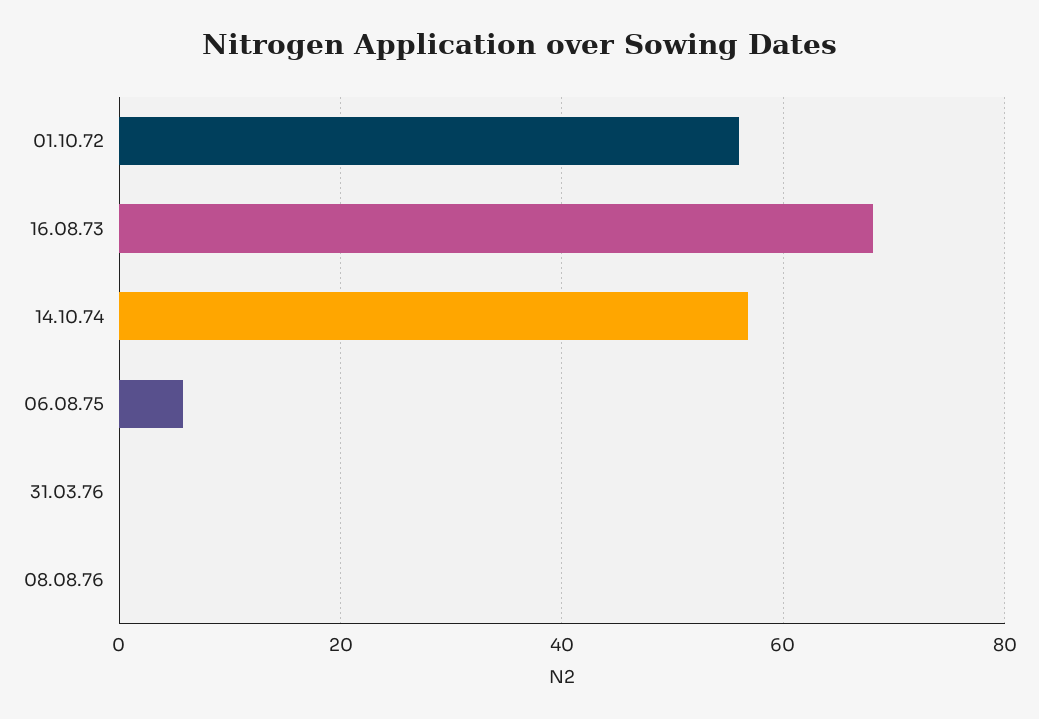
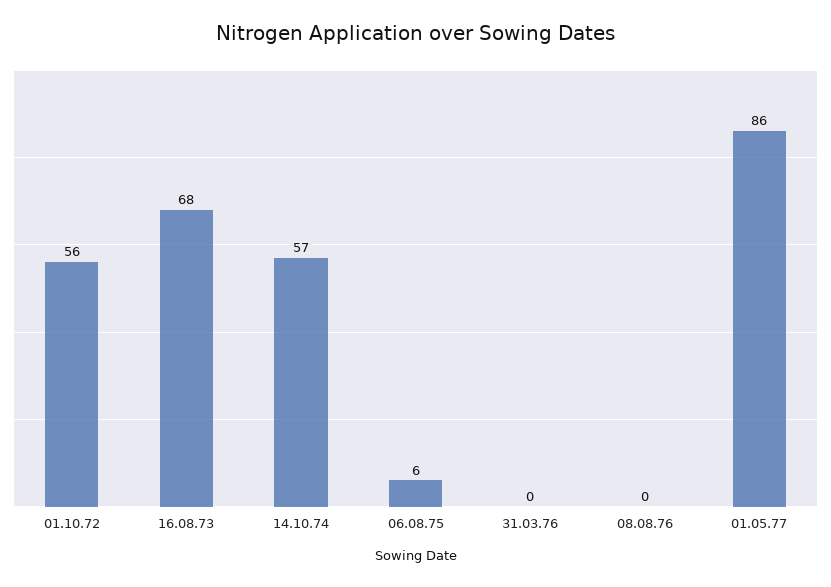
01.05.77: none -> 86

